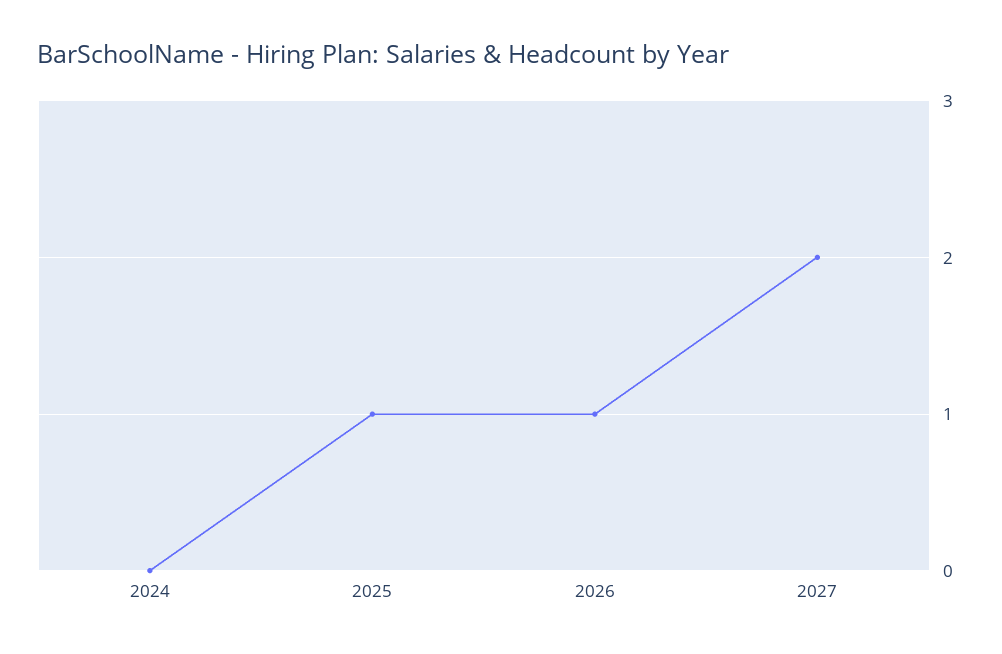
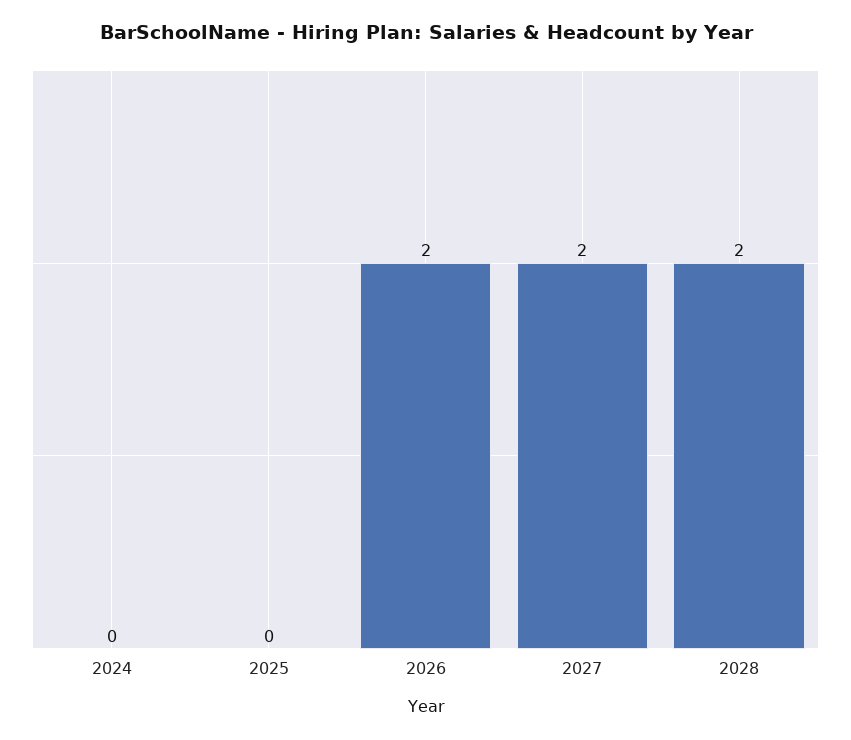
2025: 1 -> 0
2026: 1 -> 2
2028: none -> 2

